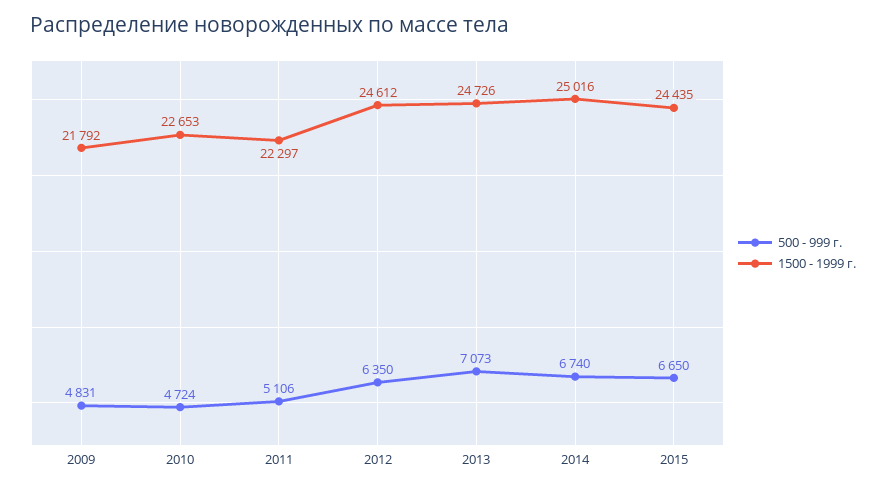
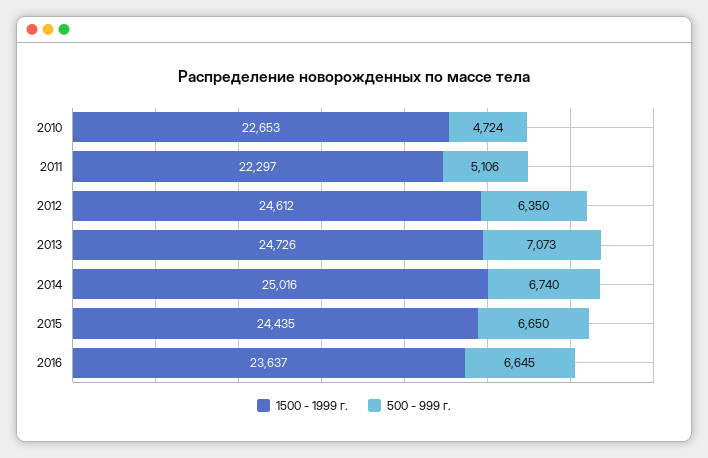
500 - 999 г., 2009: 4831 -> none
1500 - 1999 г., 2009: 21792 -> none
1500 - 1999 г., 2016: none -> 23637
500 - 999 г., 2016: none -> 6645

